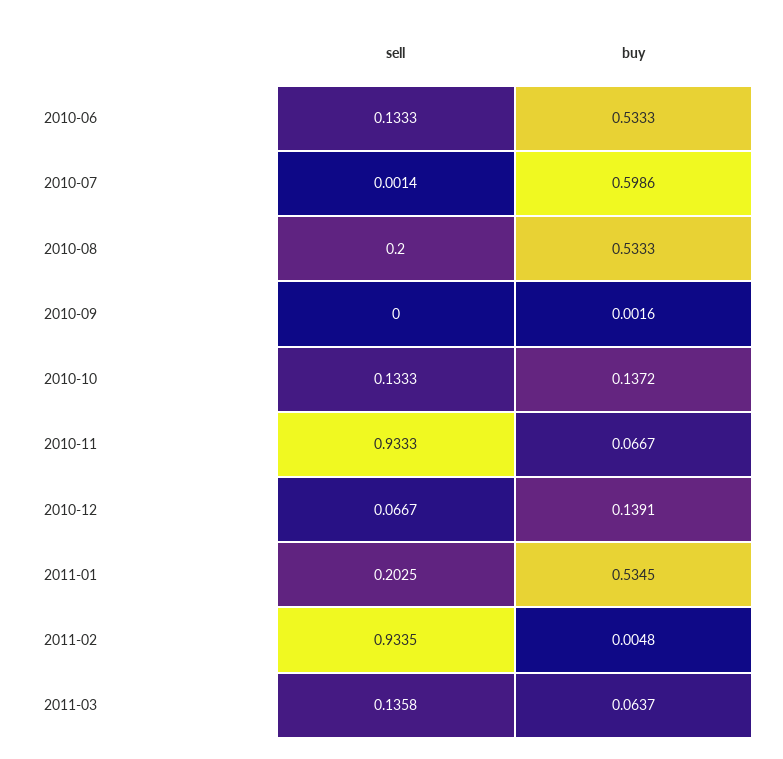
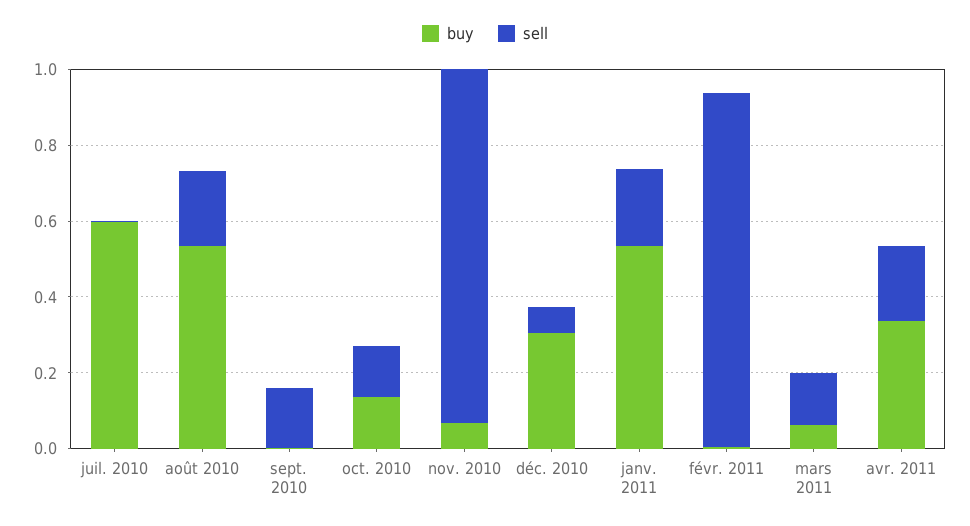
sell, 2010-06: 0.1333 -> none
buy, 2010-06: 0.5333 -> none
sell, 2010-09: 0 -> 0.15
buy, 2010-12: 0.1391 -> 0.3
buy, avr. 2011: none -> 0.35
sell, avr. 2011: none -> 0.2

